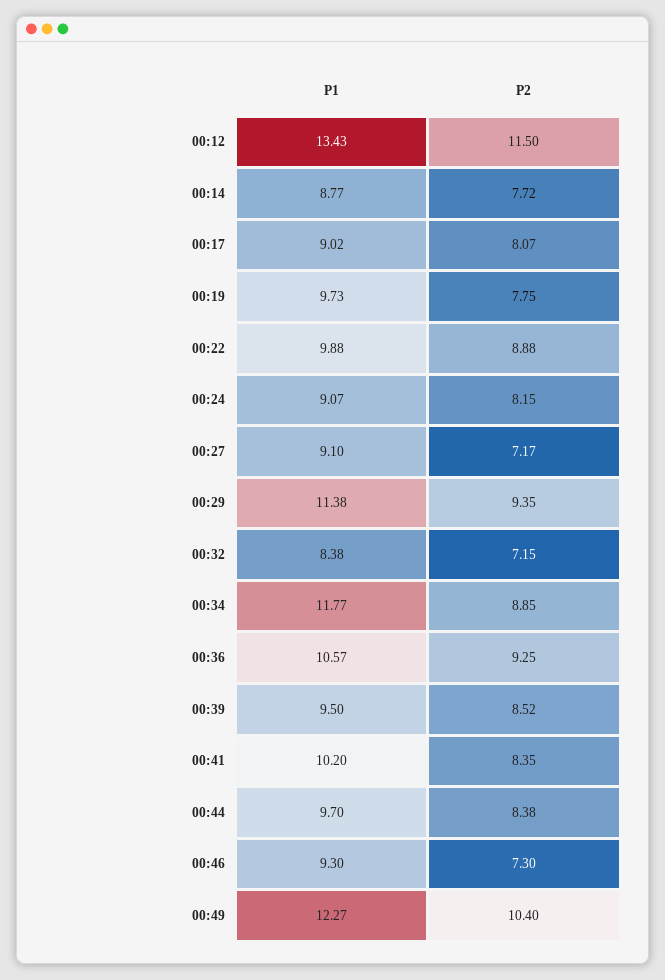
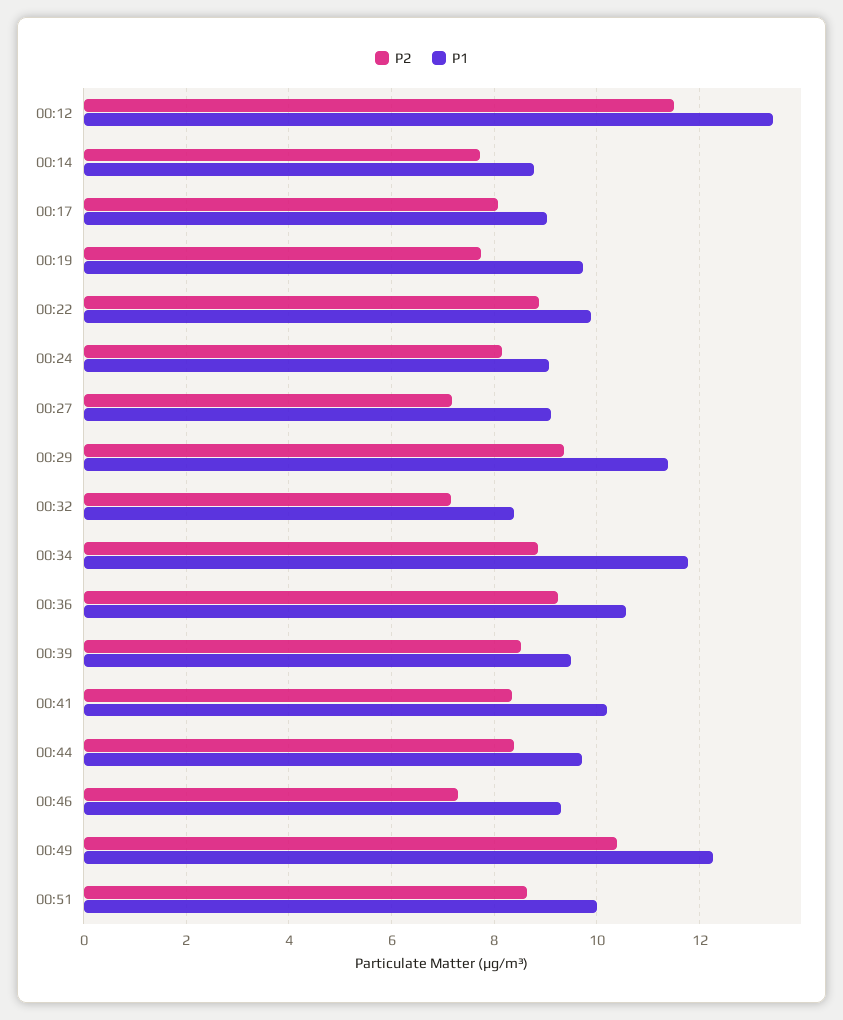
P2, 00:51: none -> 8.6
P1, 00:51: none -> 10

